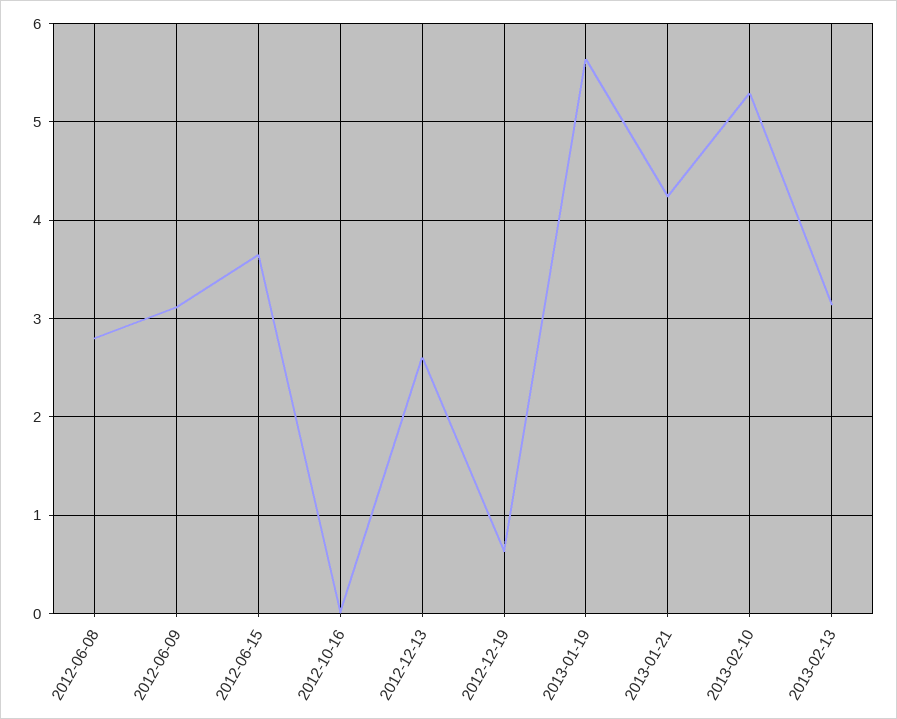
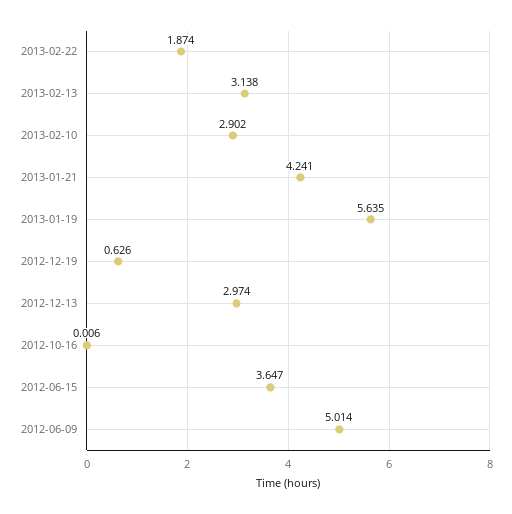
2012-06-08: 2.8 -> none
2012-06-09: 3.1 -> 5.014
2012-12-13: 2.6 -> 2.974
2013-02-10: 5.3 -> 2.902
2013-02-22: none -> 1.874

